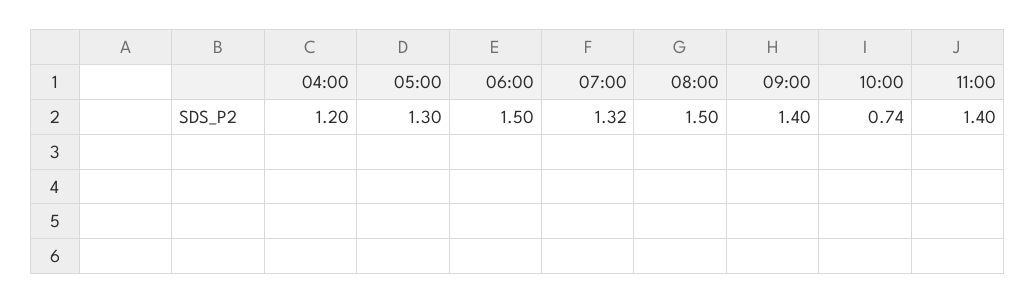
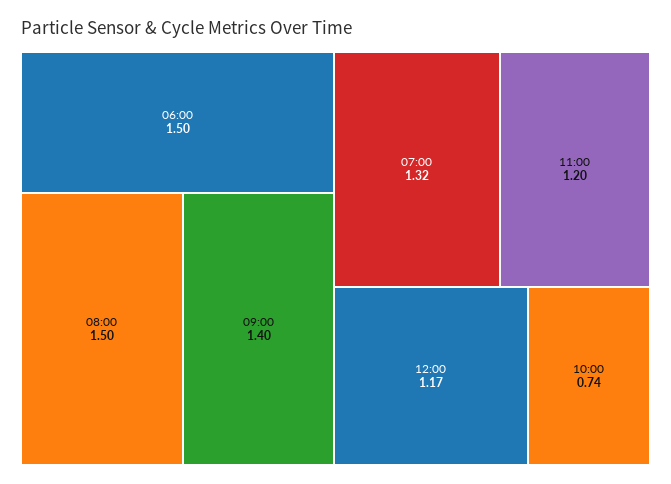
04:00: 1.2 -> none
05:00: 1.3 -> none
11:00: 1.4 -> 1.2
12:00: none -> 1.17

